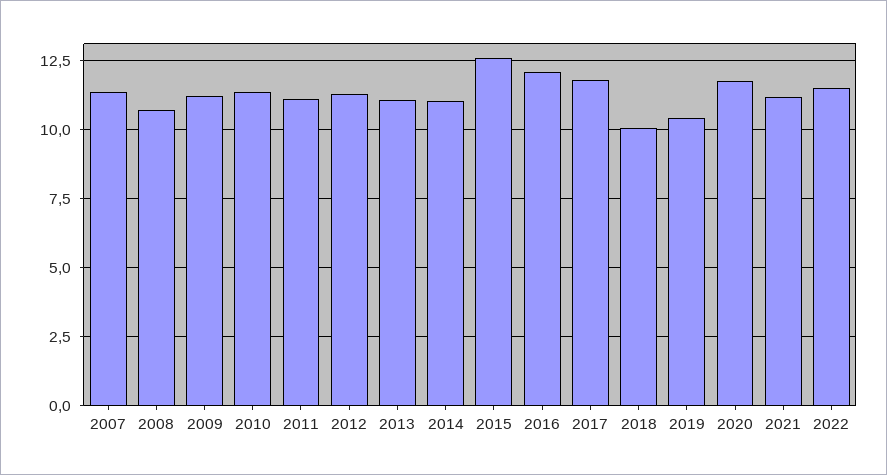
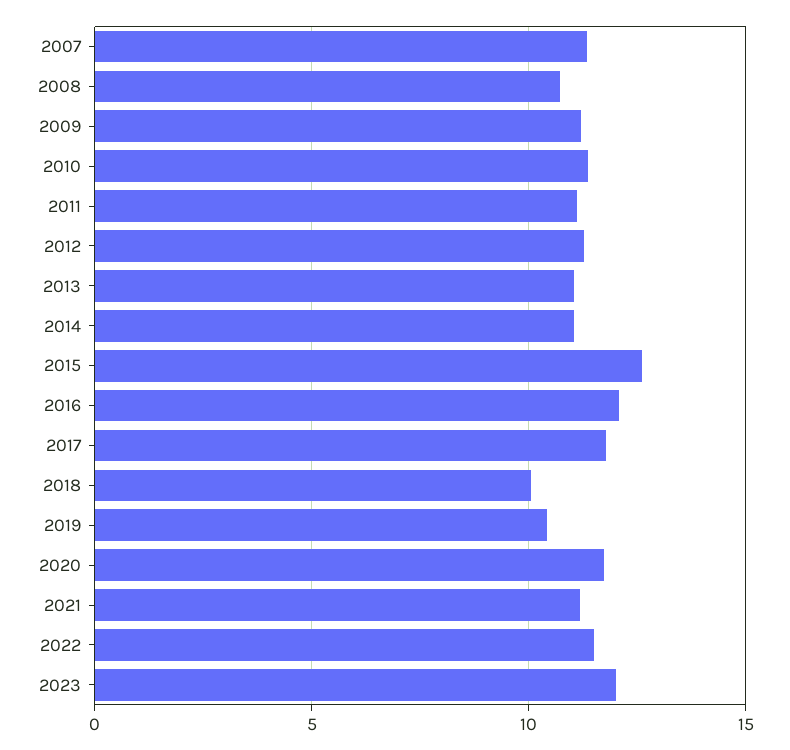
2023: none -> 12

